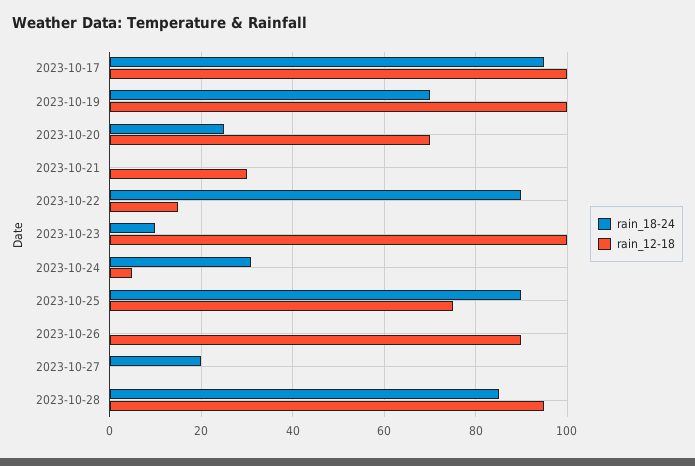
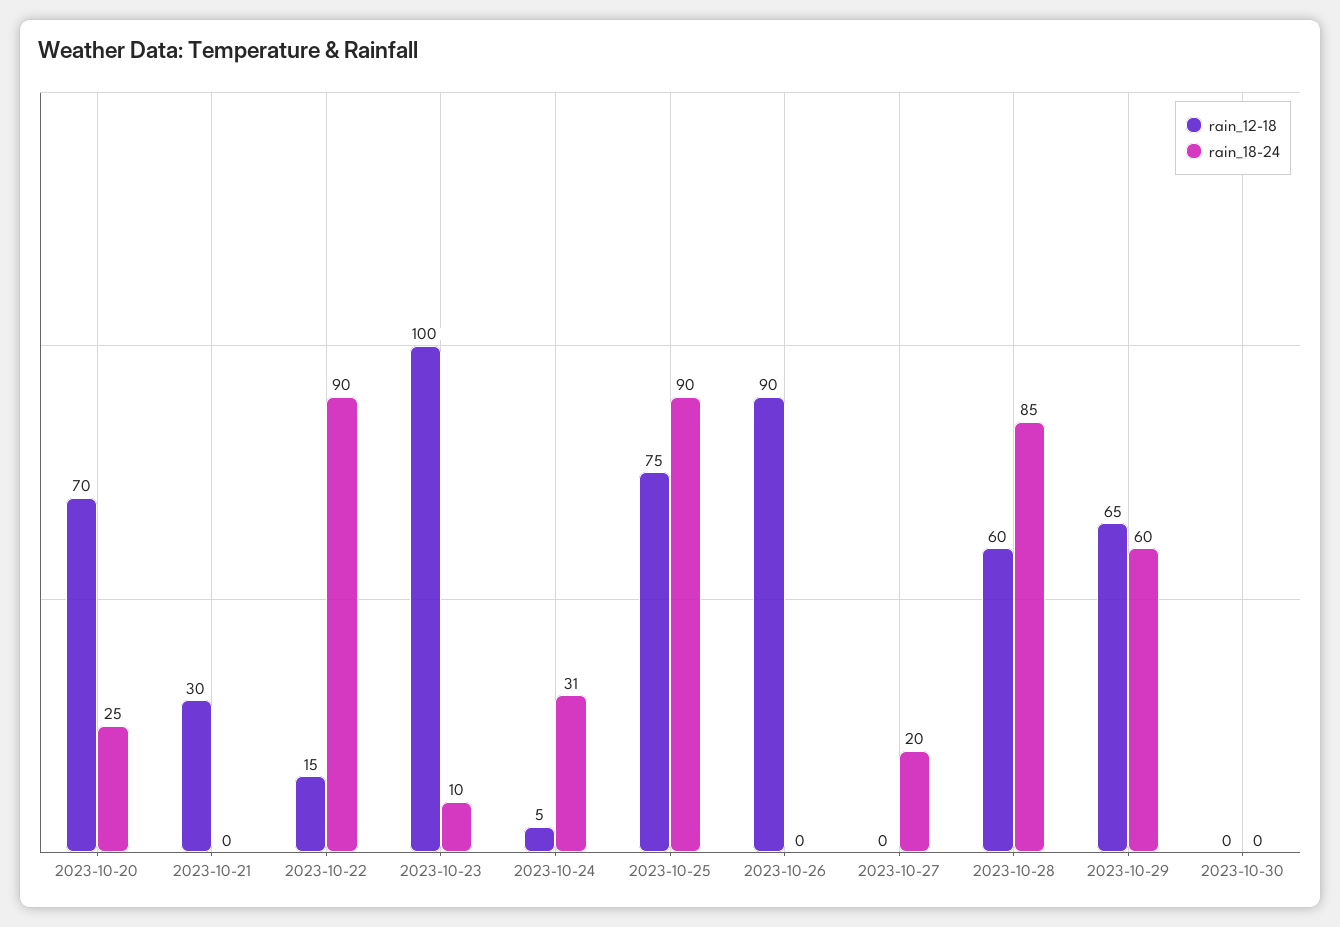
rain_18-24, 2023-10-17: 95 -> none
rain_12-18, 2023-10-17: 100 -> none
rain_18-24, 2023-10-19: 70 -> none
rain_12-18, 2023-10-19: 100 -> none
rain_12-18, 2023-10-28: 95 -> 60
rain_12-18, 2023-10-29: none -> 65
rain_18-24, 2023-10-29: none -> 60
rain_12-18, 2023-10-30: none -> 0
rain_18-24, 2023-10-30: none -> 0

